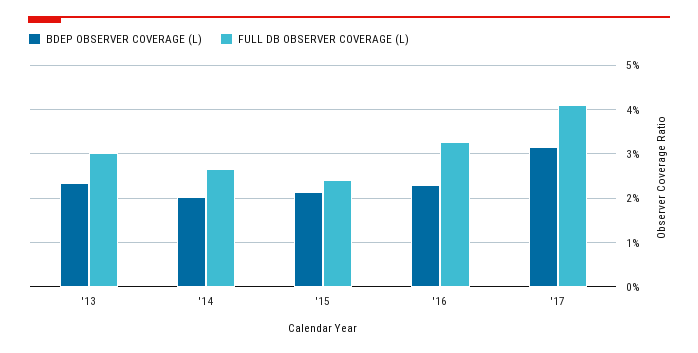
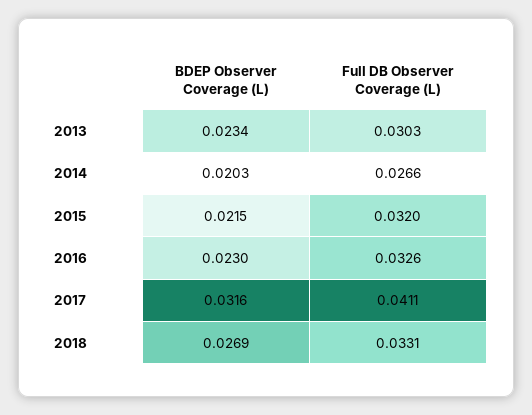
FULL DB OBSERVER COVERAGE (L), '15: 0.024 -> 0.032
BDEP OBSERVER COVERAGE (L), 2018: none -> 0.0269
FULL DB OBSERVER COVERAGE (L), 2018: none -> 0.0331

